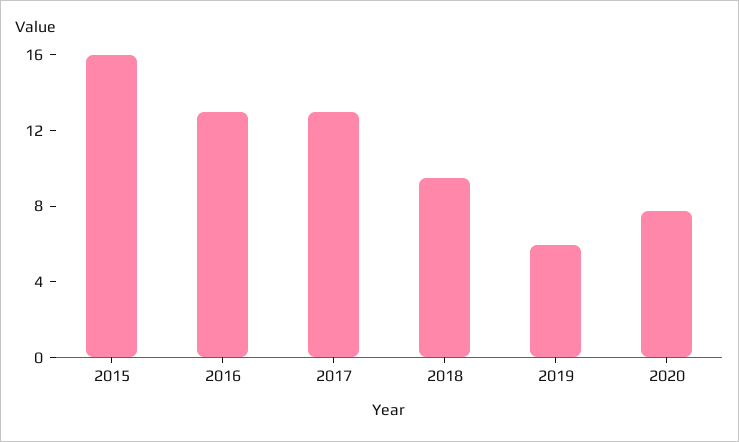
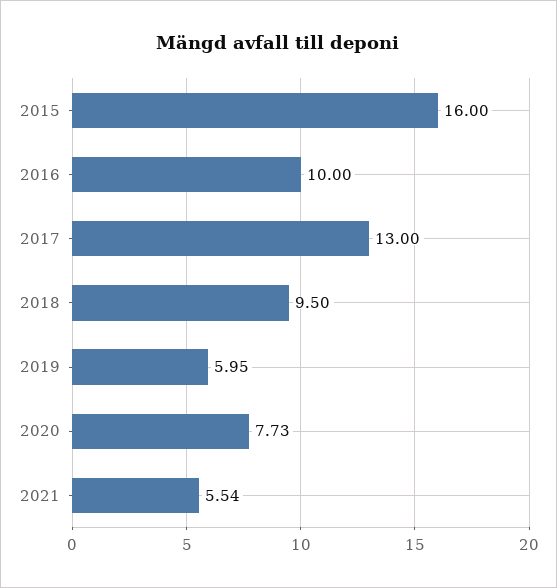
2016: 13 -> 10
2021: none -> 5.54

